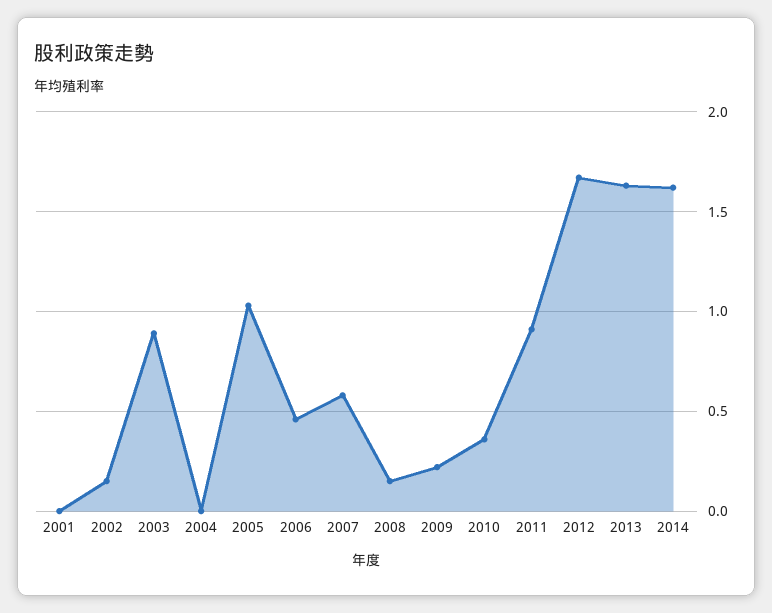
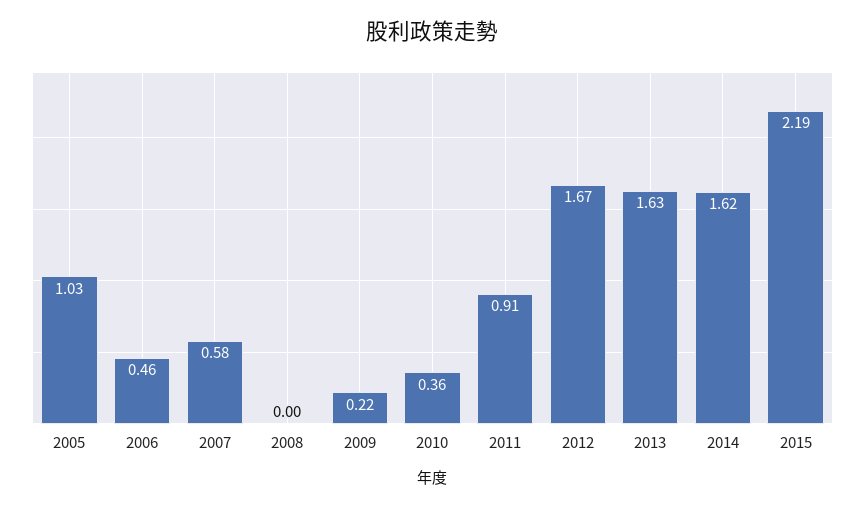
2001: 0 -> none
2002: 0.15 -> none
2003: 0.9 -> none
2004: 0 -> none
2008: 0.15 -> 0
2015: none -> 2.19

